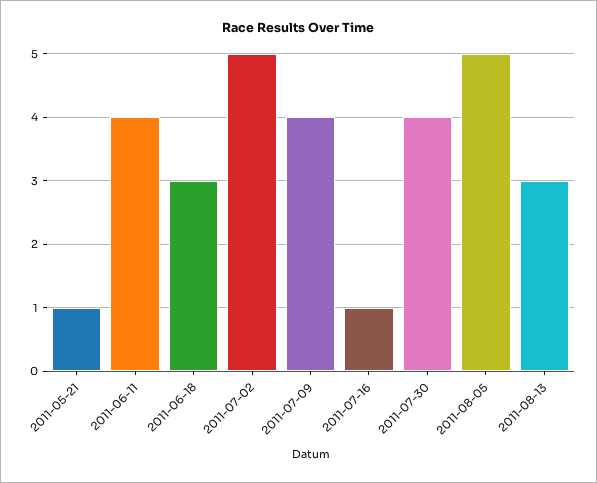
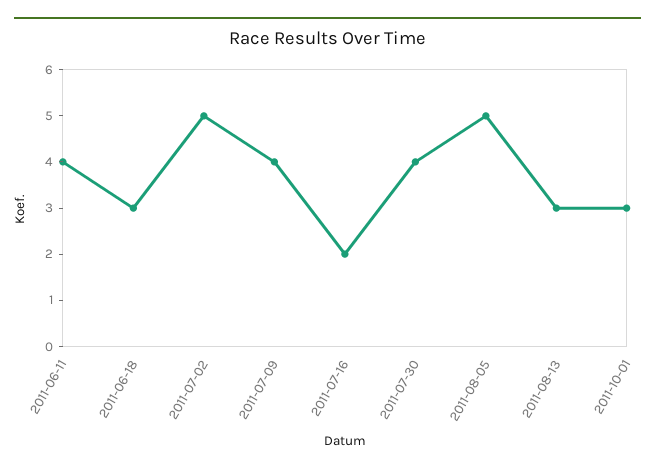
2011-05-21: 1 -> none
2011-07-16: 1 -> 2
2011-10-01: none -> 3

